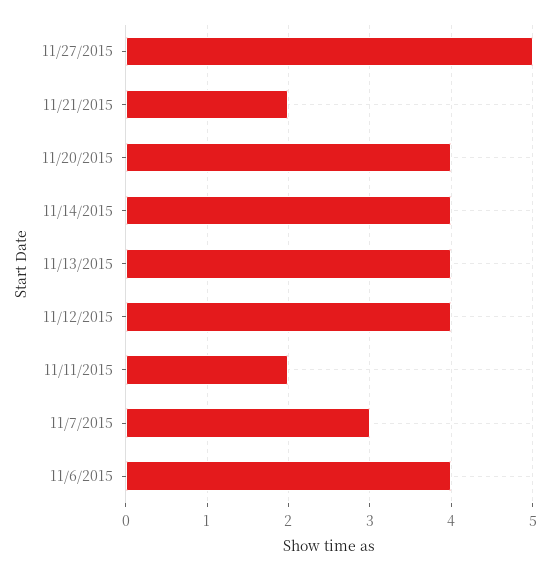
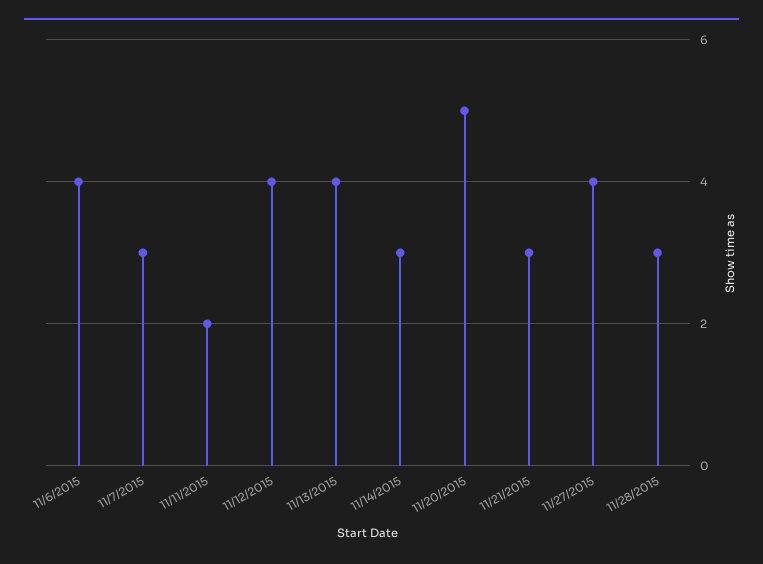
11/27/2015: 5 -> 4
11/21/2015: 2 -> 3
11/20/2015: 4 -> 5
11/14/2015: 4 -> 3
11/28/2015: none -> 3

